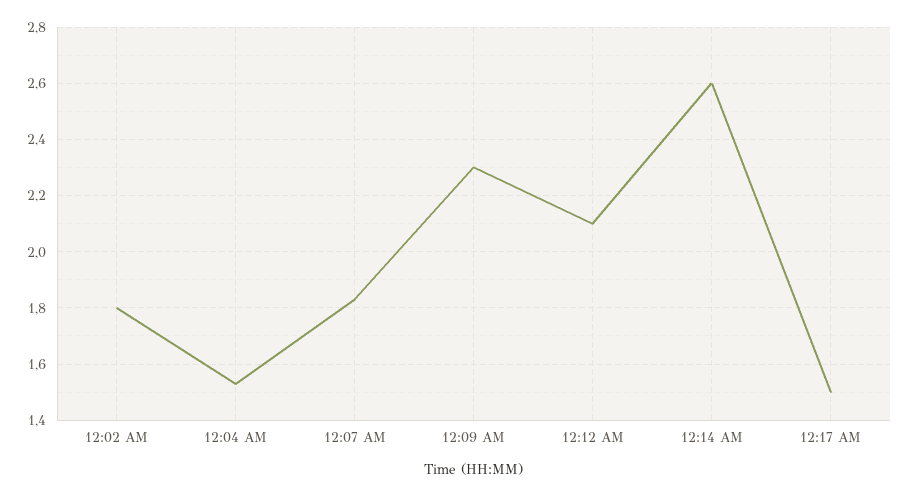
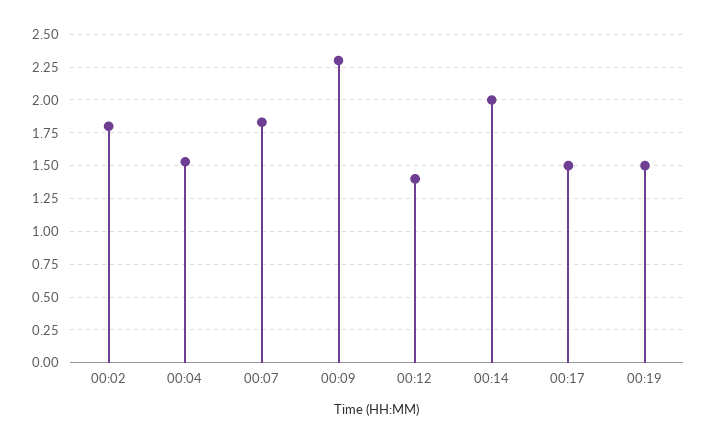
12:12 AM: 2.1 -> 1.4
12:14 AM: 2.6 -> 2
00:19: none -> 1.5

